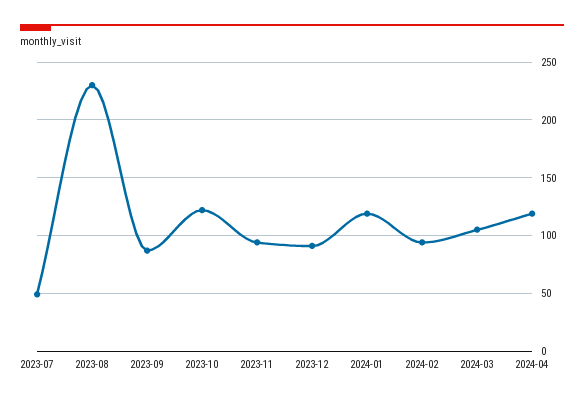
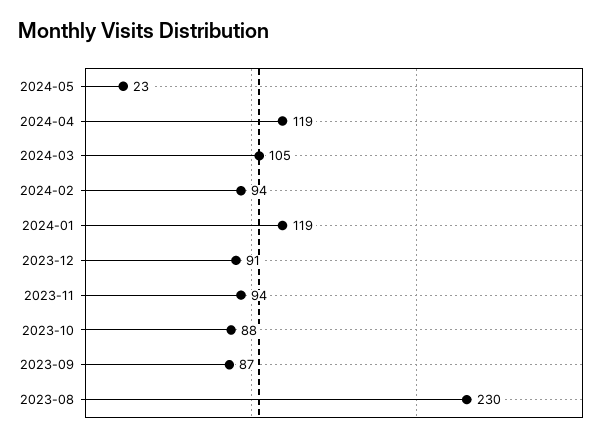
2023-07: 50 -> none
2023-10: 120 -> 88
2024-05: none -> 23

